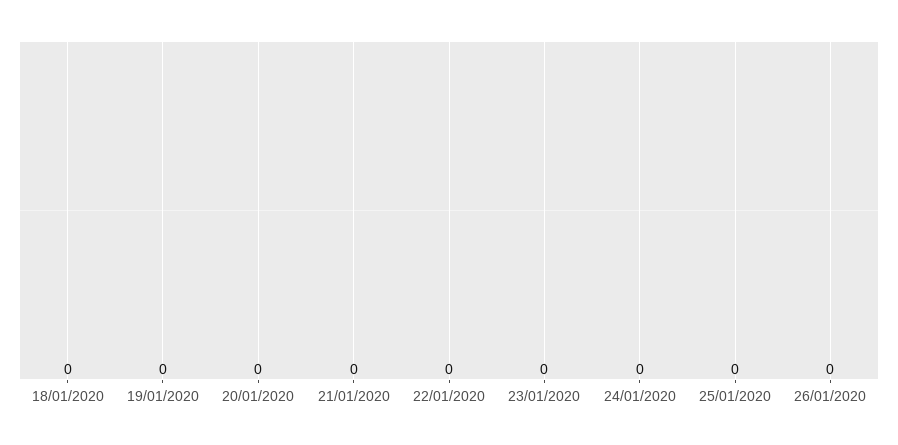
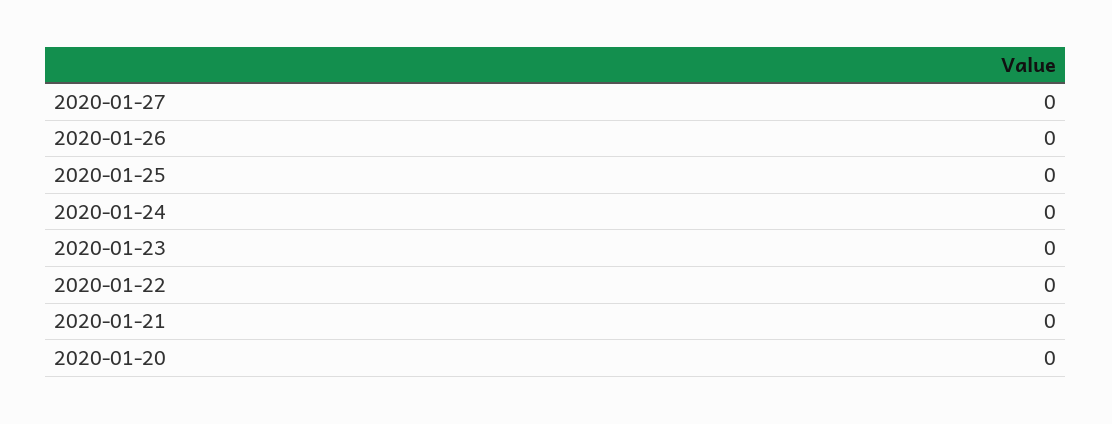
18/01/2020: 0 -> none
19/01/2020: 0 -> none
2020-01-27: none -> 0

